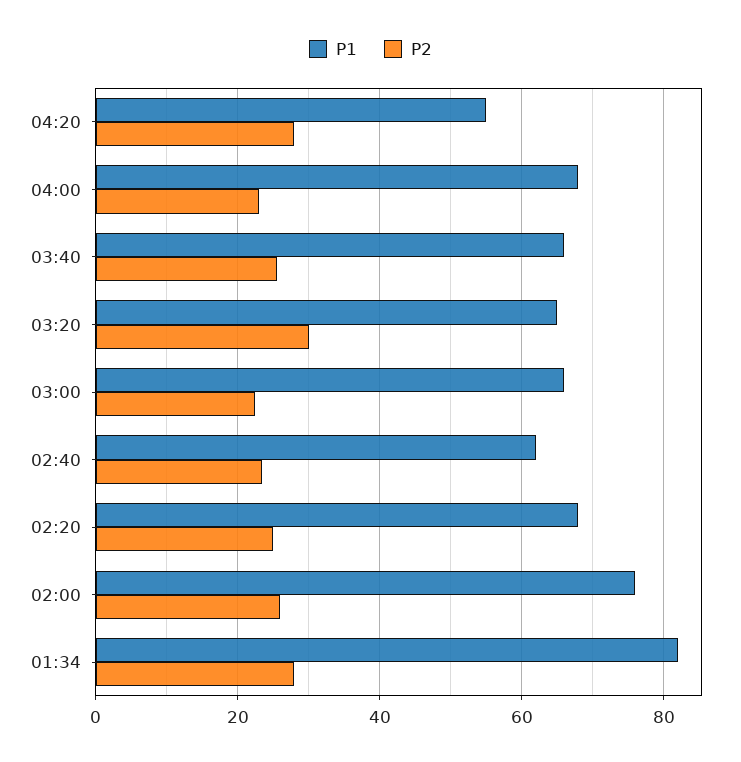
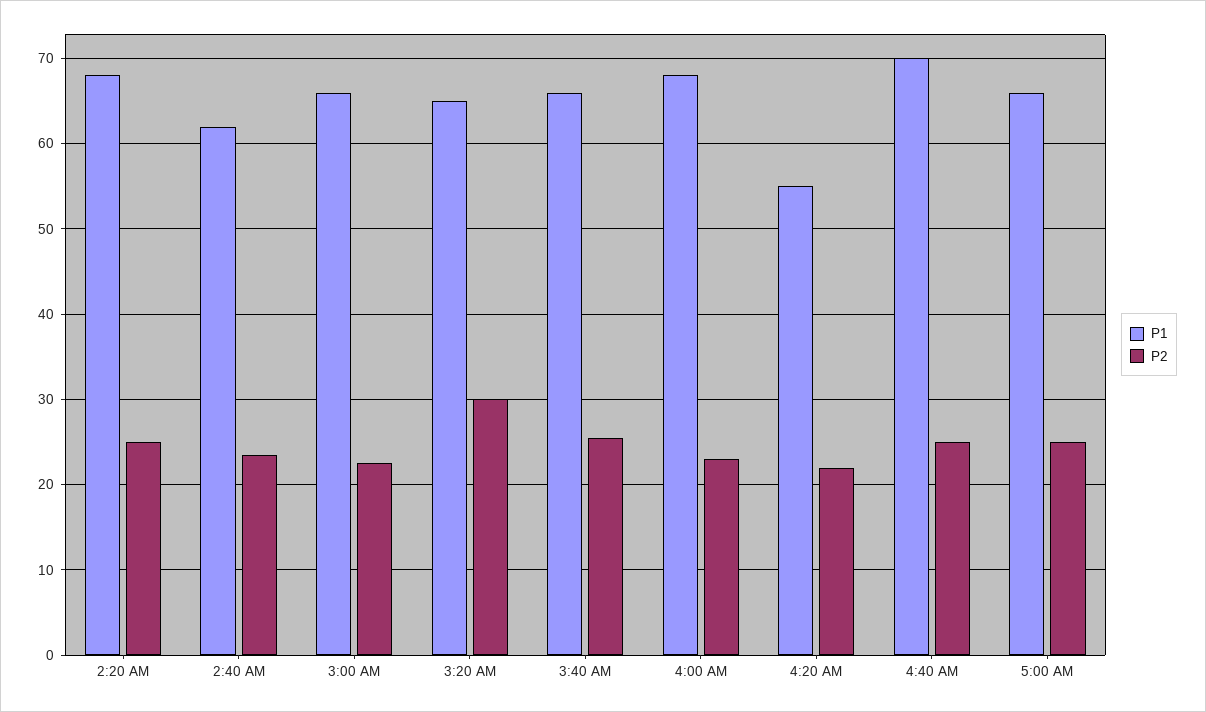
P2, 04:20: 28 -> 22
P1, 02:00: 76 -> none
P2, 02:00: 26 -> none
P1, 01:34: 82 -> none
P2, 01:34: 28 -> none
P1, 4:40 AM: none -> 70
P2, 4:40 AM: none -> 25
P1, 5:00 AM: none -> 66
P2, 5:00 AM: none -> 25

